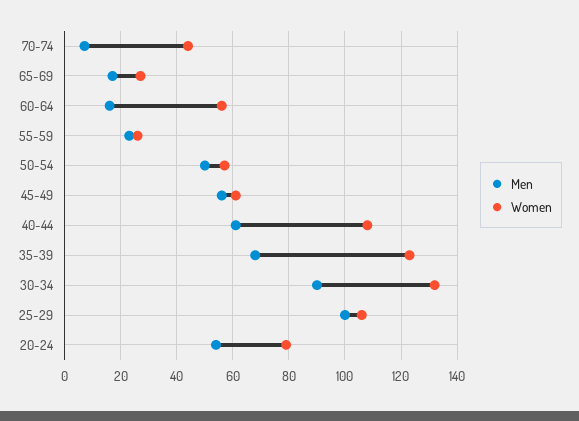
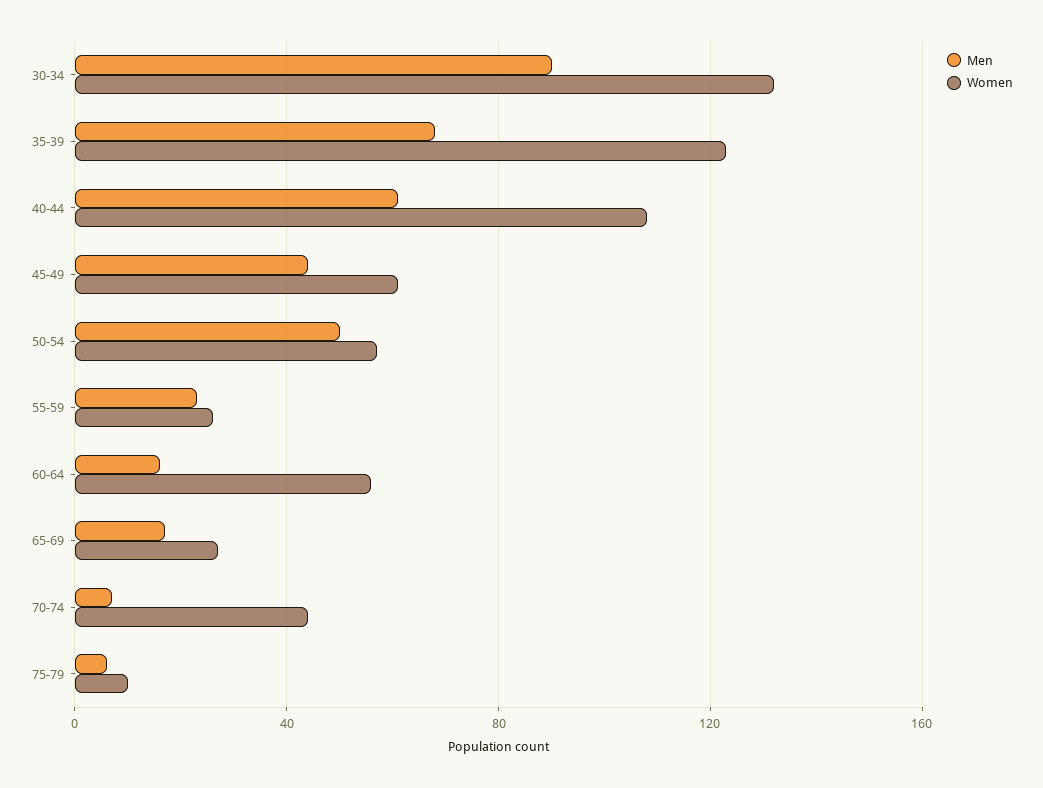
Men, 45-49: 55 -> 45
Men, 25-29: 100 -> none
Women, 25-29: 105 -> none
Men, 20-24: 55 -> none
Women, 20-24: 80 -> none
Men, 75-79: none -> 5
Women, 75-79: none -> 10

